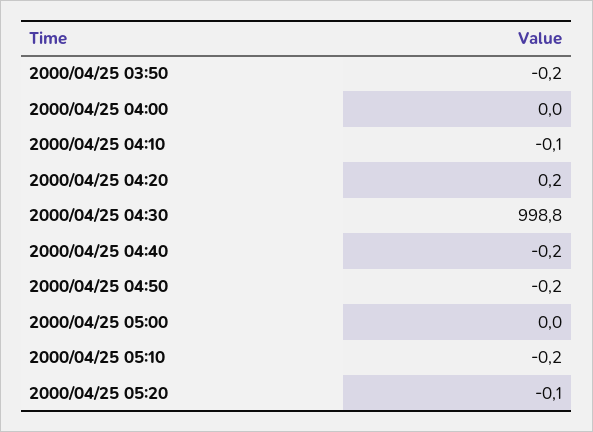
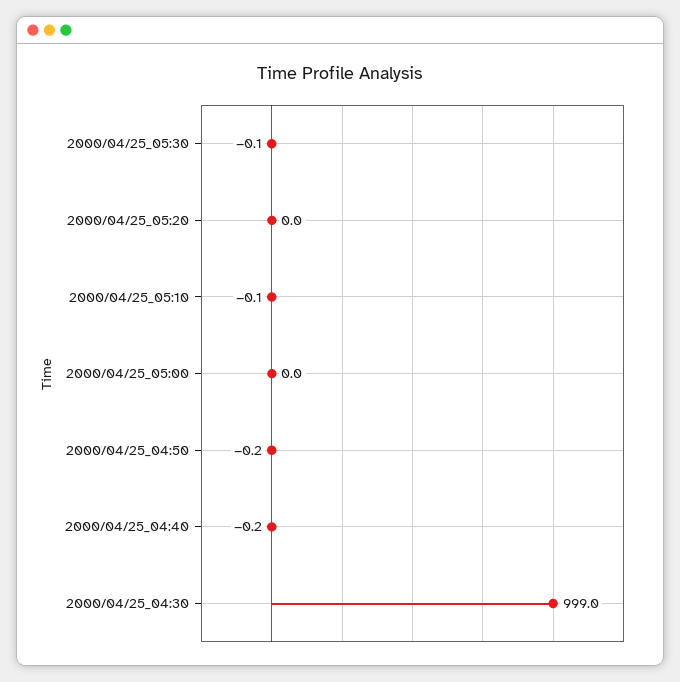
2000/04/25 03:50: -0.2 -> none
2000/04/25 04:00: 0 -> none
2000/04/25 04:10: -0.1 -> none
2000/04/25 04:20: 0.2 -> none
2000/04/25 04:30: 998.8 -> 999
2000/04/25 05:10: -0.2 -> -0.1
2000/04/25 05:20: -0.1 -> 0
2000/04/25_05:30: none -> -0.1

